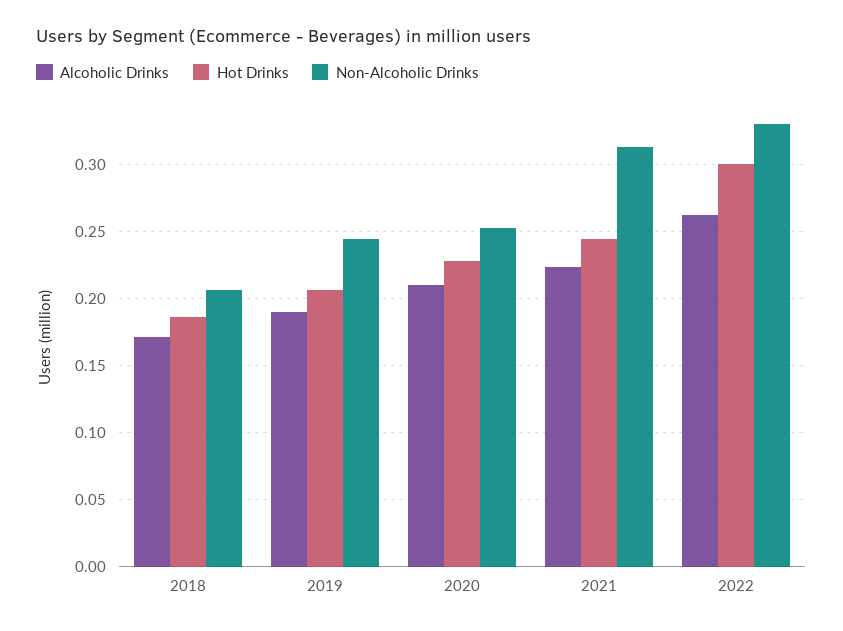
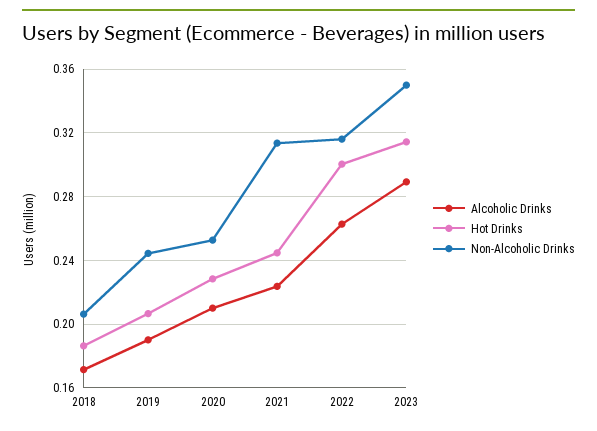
Non-Alcoholic Drinks, 2022: 0.33 -> 0.315
Alcoholic Drinks, 2023: none -> 0.29
Hot Drinks, 2023: none -> 0.315
Non-Alcoholic Drinks, 2023: none -> 0.35

